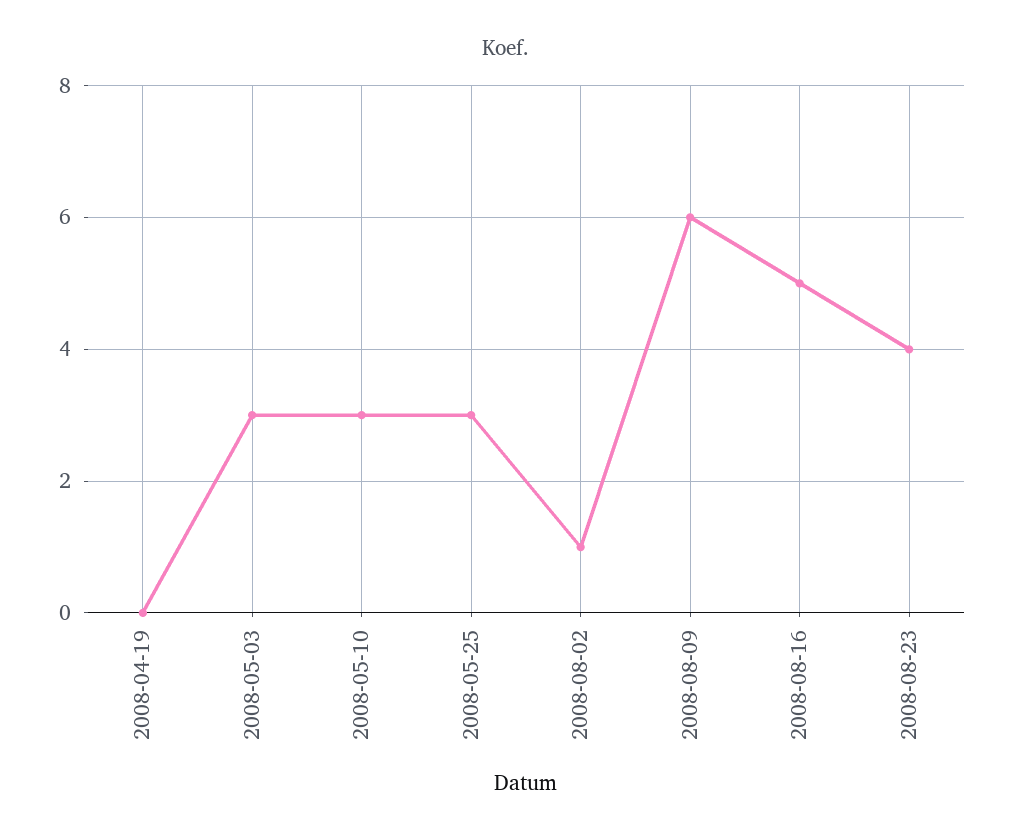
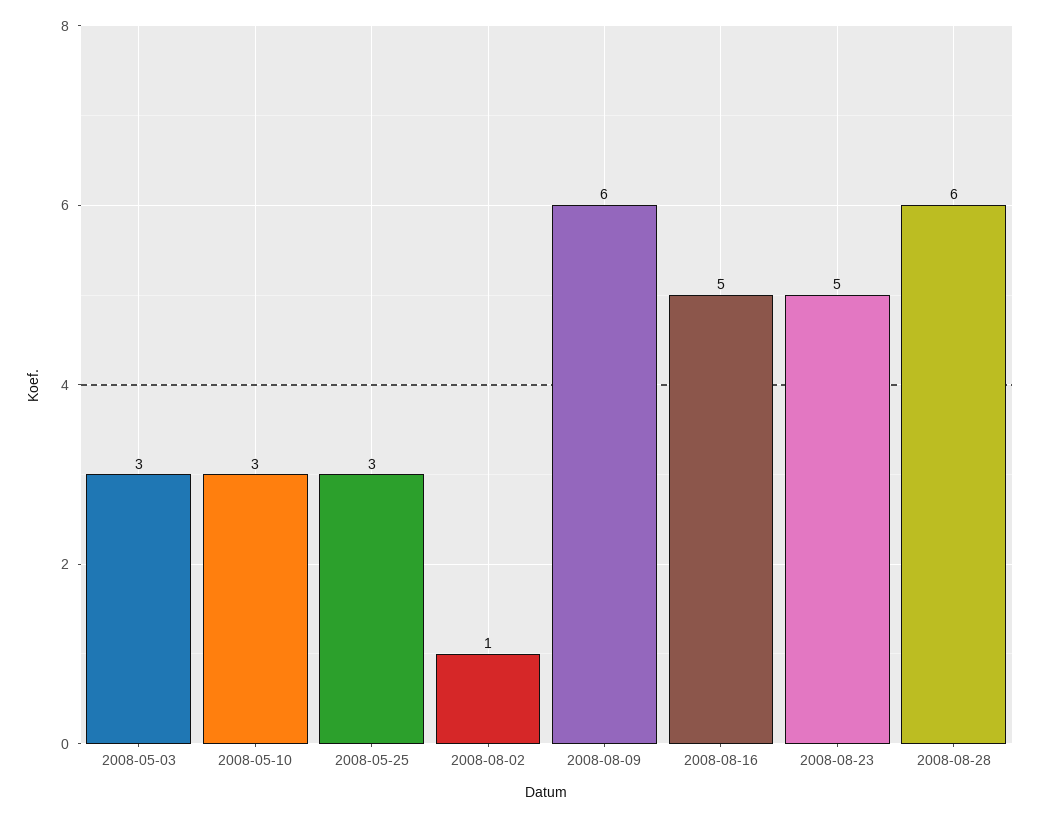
2008-04-19: 0 -> none
2008-08-23: 4 -> 5
2008-08-28: none -> 6

